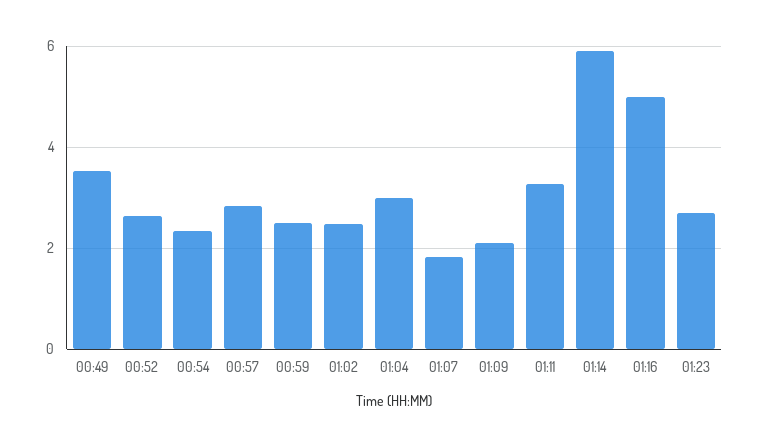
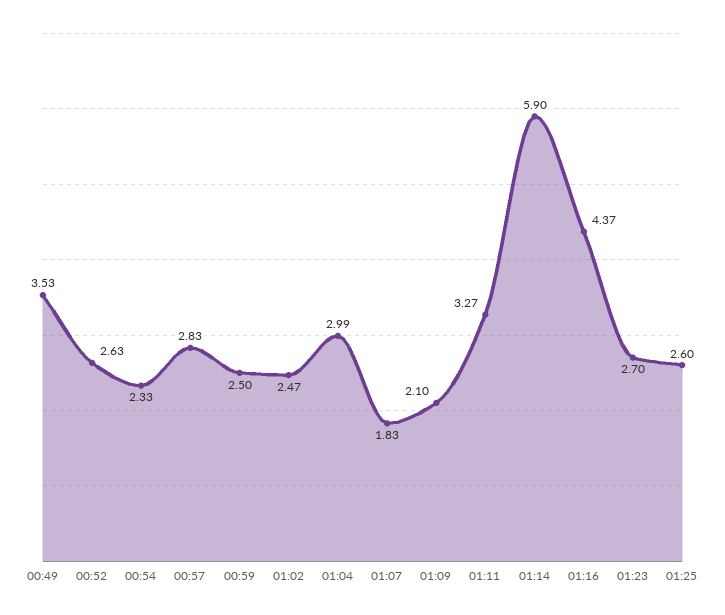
01:16: 5 -> 4.37
01:25: none -> 2.6

